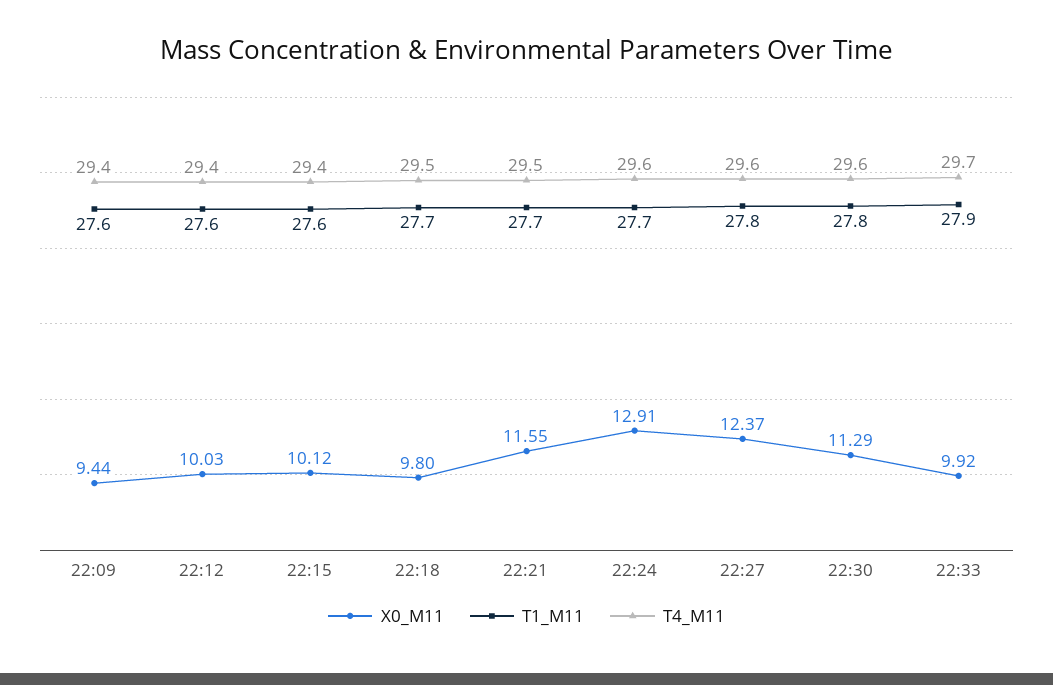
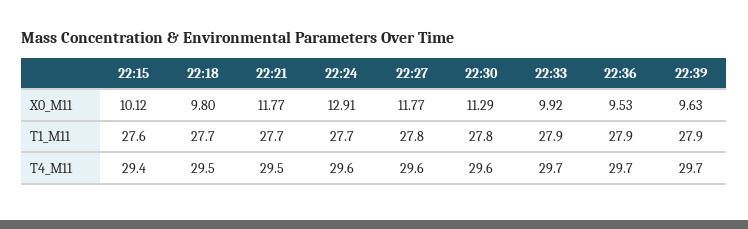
X0_M11, 22:09: 9.44 -> none
T1_M11, 22:09: 27.6 -> none
T4_M11, 22:09: 29.4 -> none
X0_M11, 22:12: 10.03 -> none
T1_M11, 22:12: 27.6 -> none
T4_M11, 22:12: 29.4 -> none
X0_M11, 22:21: 11.55 -> 11.77
X0_M11, 22:27: 12.37 -> 11.77
X0_M11, 22:36: none -> 9.53
X0_M11, 22:39: none -> 9.63
T1_M11, 22:36: none -> 27.9
T1_M11, 22:39: none -> 27.9
T4_M11, 22:36: none -> 29.7
T4_M11, 22:39: none -> 29.7

